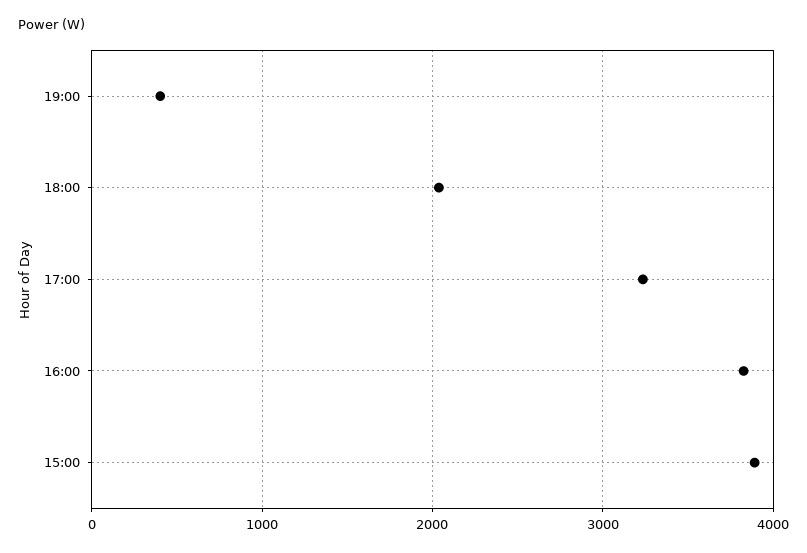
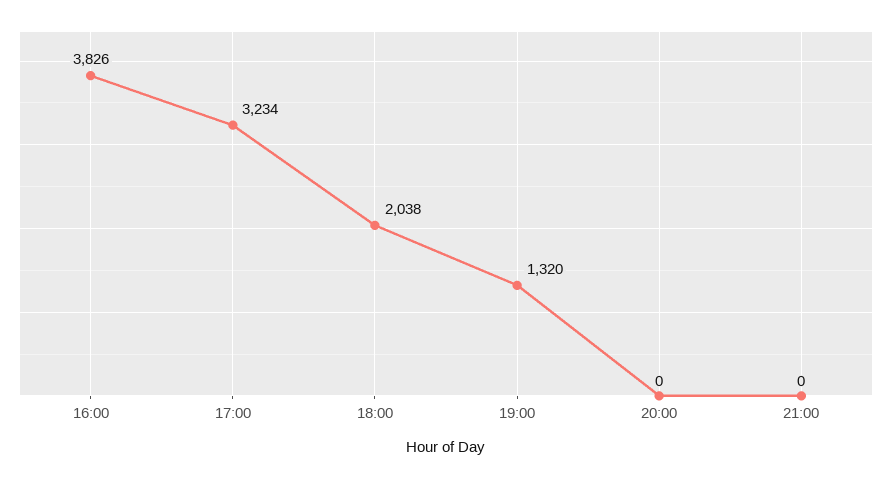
19:00: 400 -> 1320
15:00: 3900 -> none
20:00: none -> 0
21:00: none -> 0

